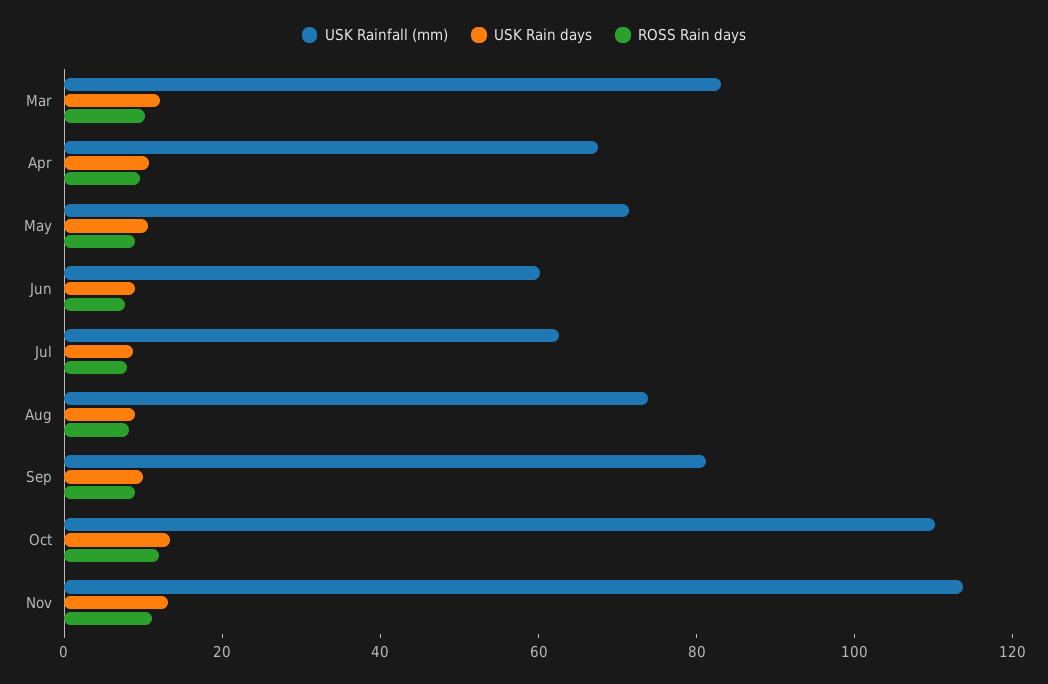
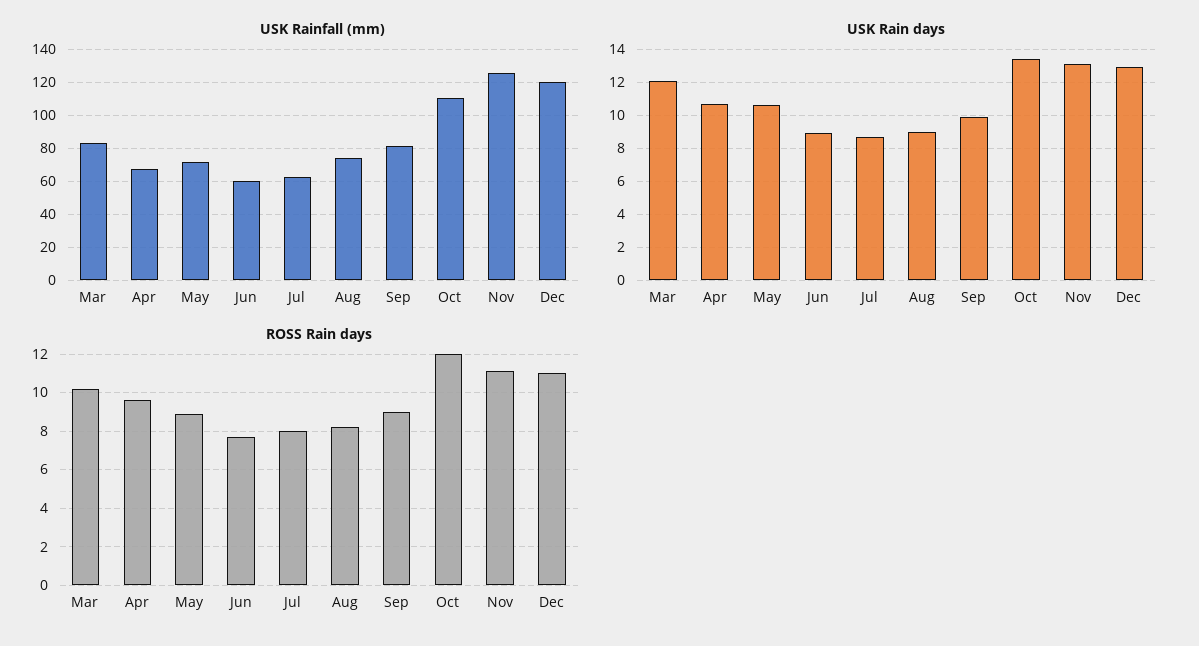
USK Rainfall (mm), Nov: 115 -> 125
USK Rainfall (mm), Dec: none -> 120
USK Rain days, Dec: none -> 13
ROSS Rain days, Dec: none -> 11

